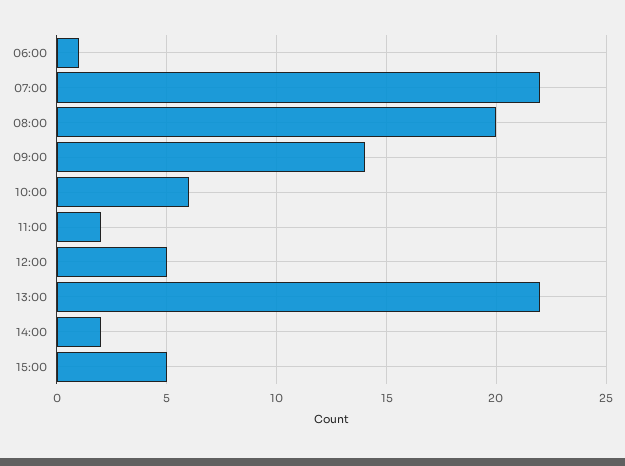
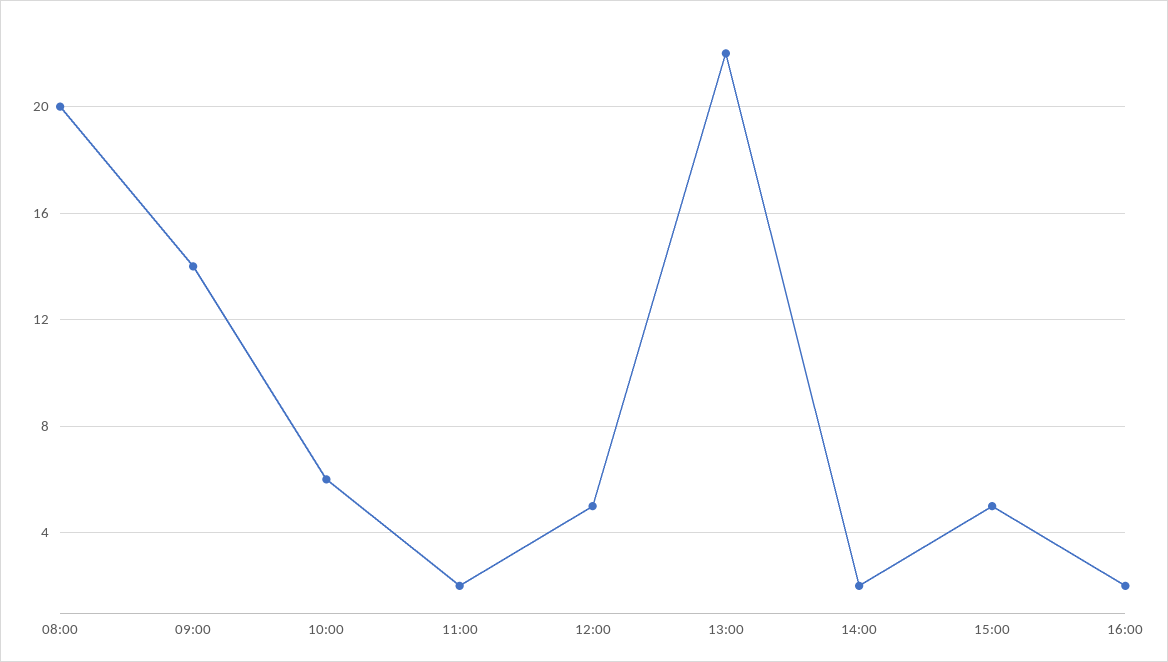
06:00: 1 -> none
07:00: 22 -> none
16:00: none -> 2

